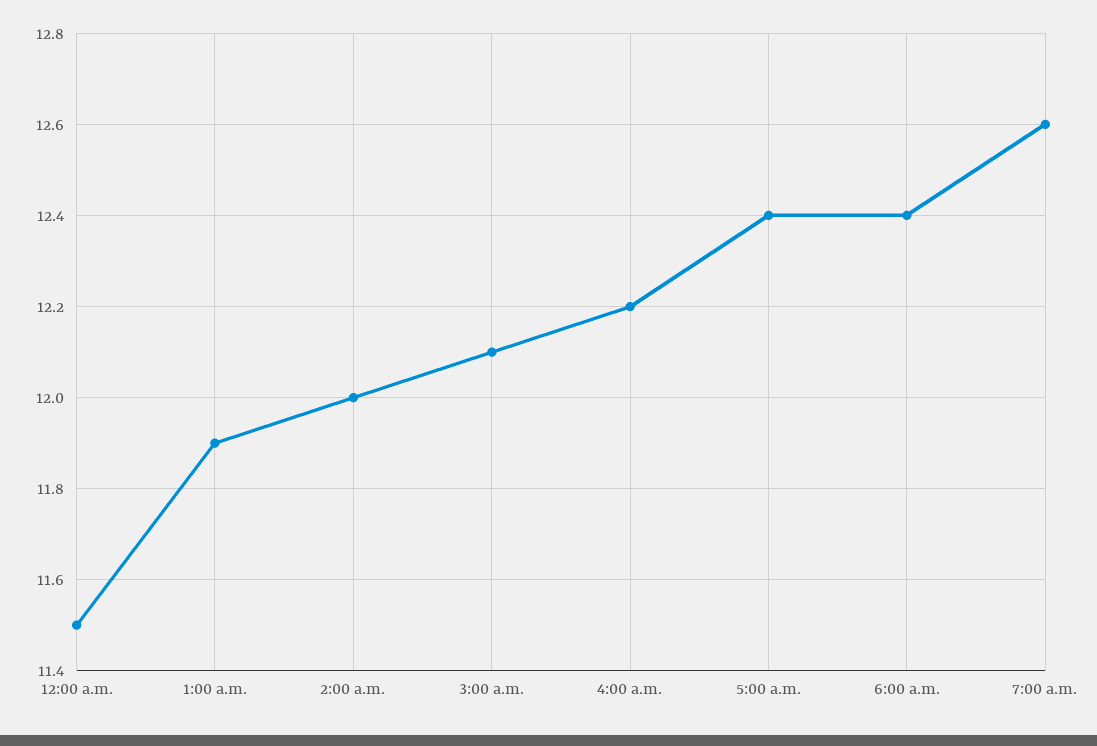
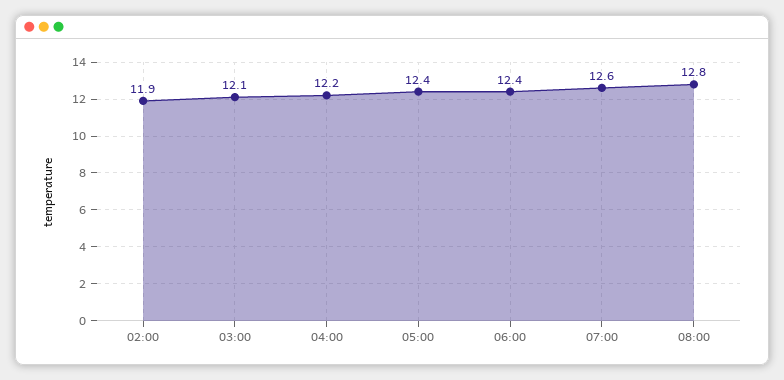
12:00 a.m.: 11.5 -> none
1:00 a.m.: 11.9 -> none
2:00 a.m.: 12 -> 11.9
08:00: none -> 12.8

